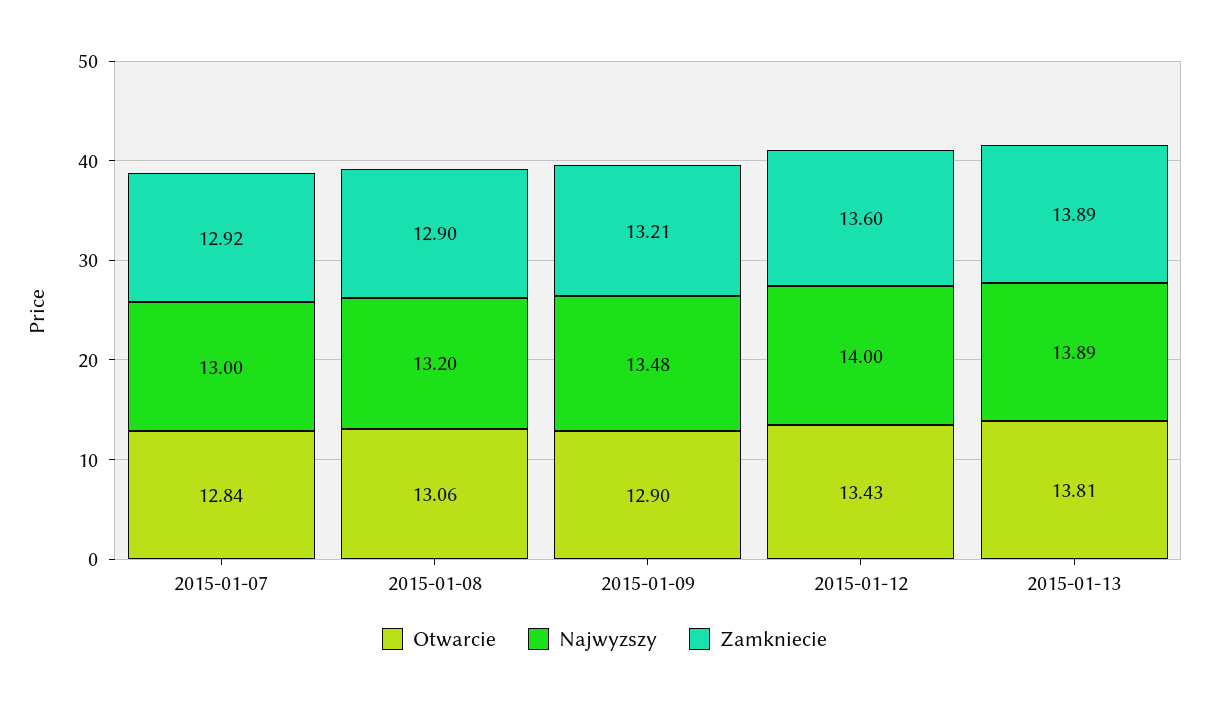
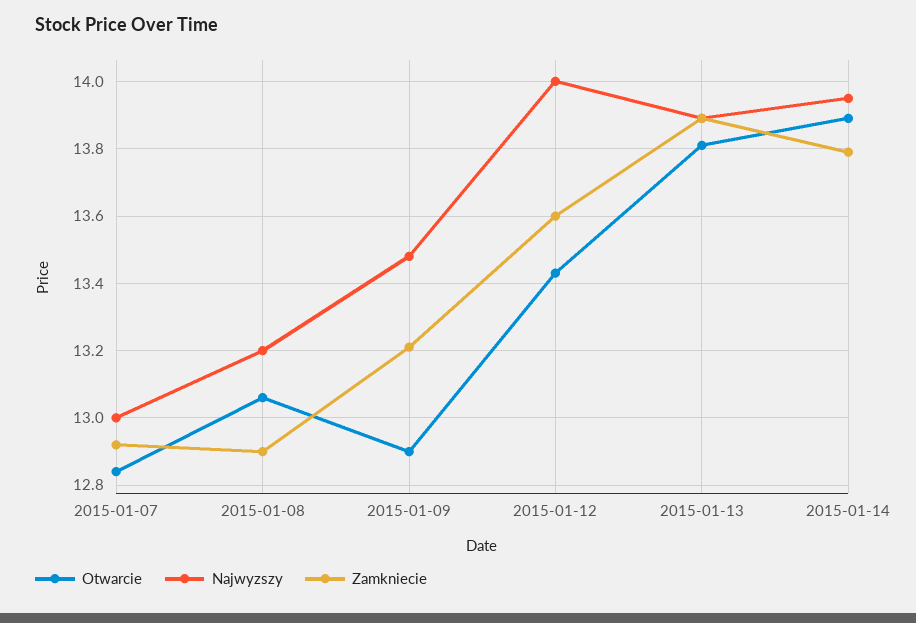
Otwarcie, 2015-01-14: none -> 13.9
Najwyzszy, 2015-01-14: none -> 13.95
Zamkniecie, 2015-01-14: none -> 13.8

